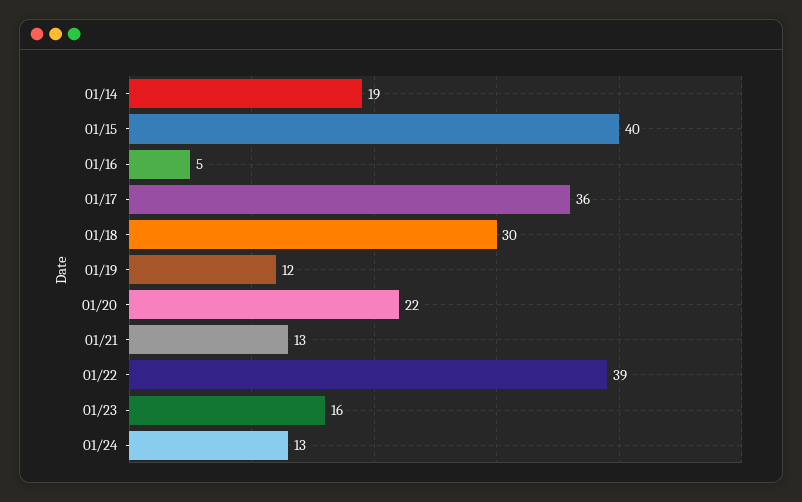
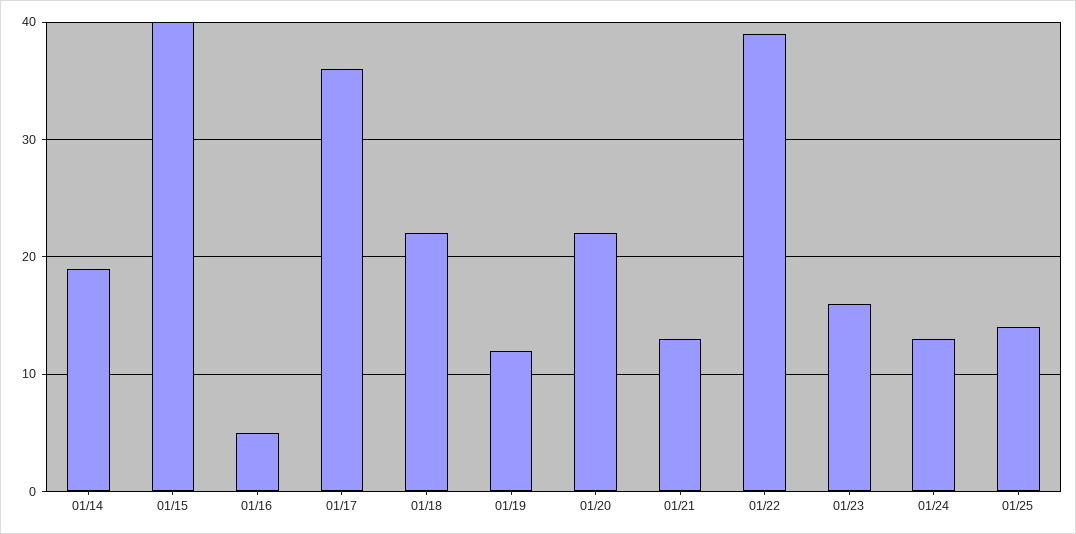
01/18: 30 -> 22
01/25: none -> 14

